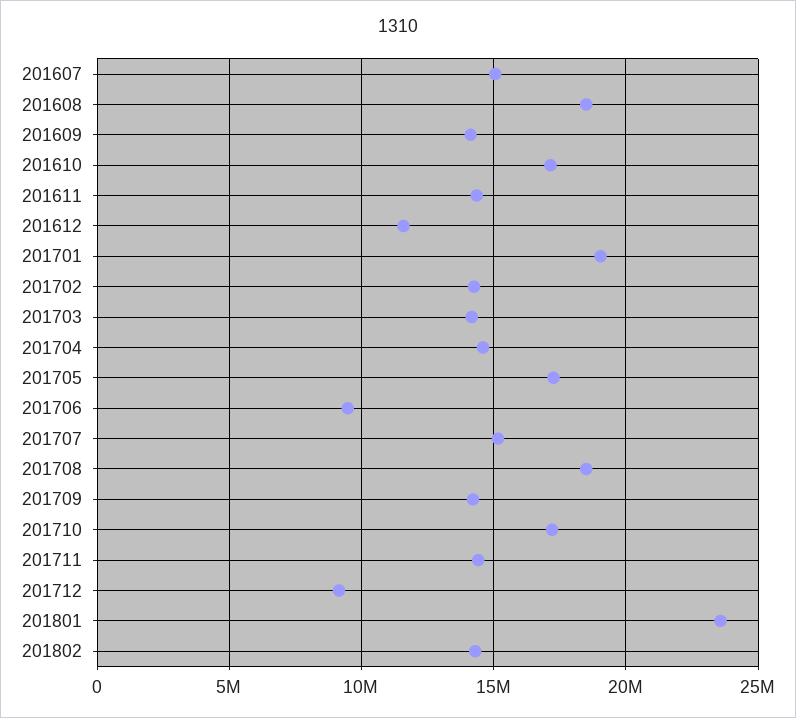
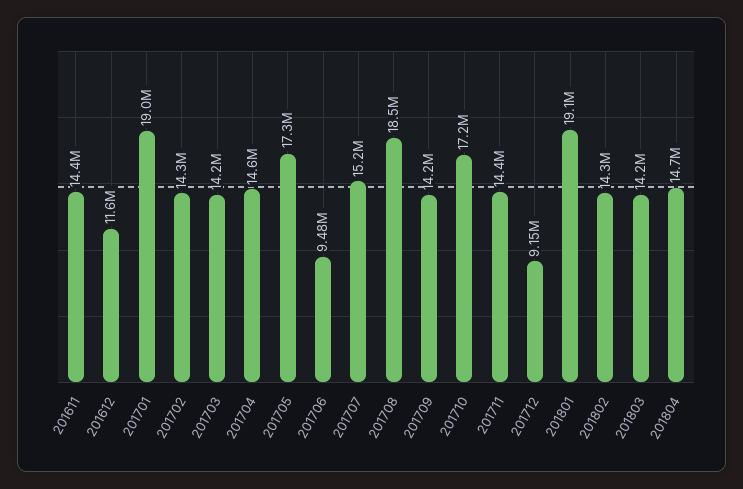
201607: 15000000 -> none
201608: 18500000 -> none
201609: 14000000 -> none
201610: 17000000 -> none
201801: 23500000 -> 19100000
201803: none -> 14200000
201804: none -> 14700000

